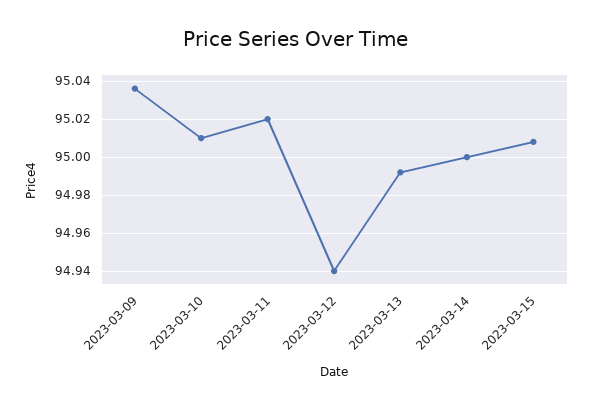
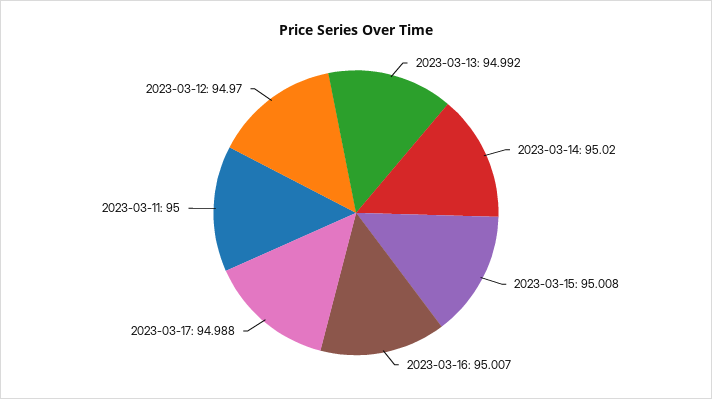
2023-03-09: 95.035 -> none
2023-03-10: 95.01 -> none
2023-03-11: 95.02 -> 95
2023-03-12: 94.94 -> 94.97
2023-03-14: 95 -> 95.02
2023-03-16: none -> 95.007
2023-03-17: none -> 94.988

